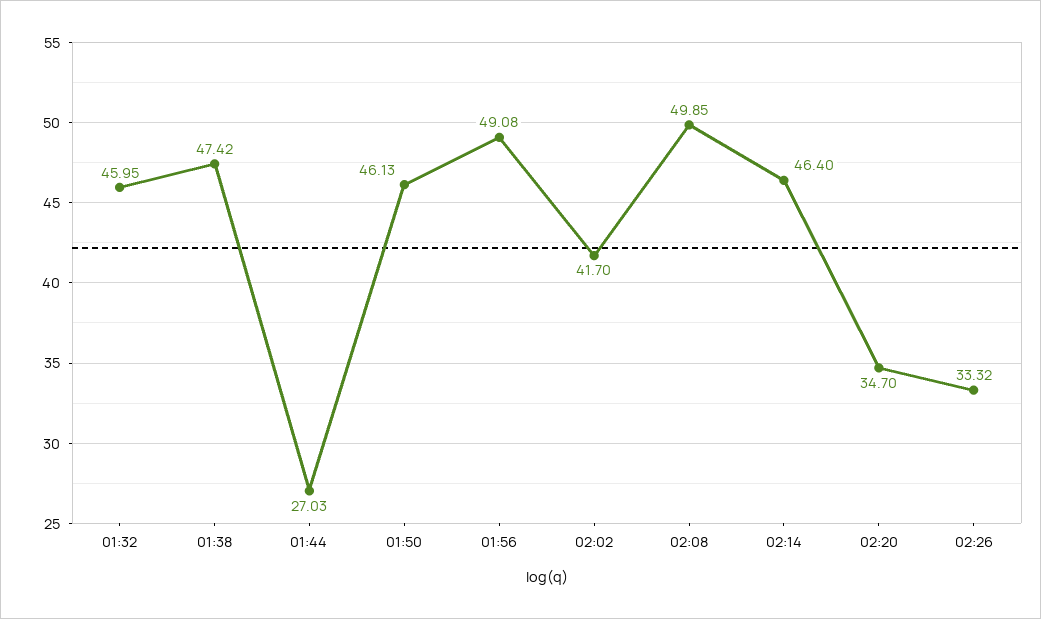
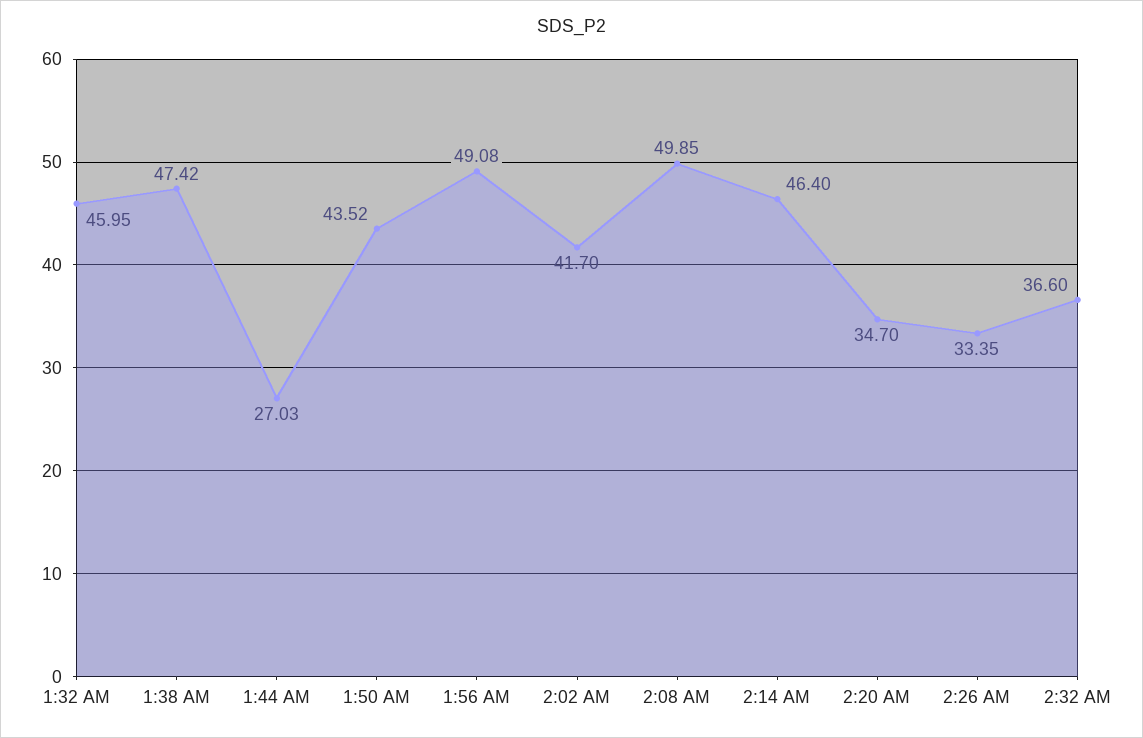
01:50: 46.13 -> 43.52
02:26: 33.32 -> 33.35
2:32 AM: none -> 36.6

